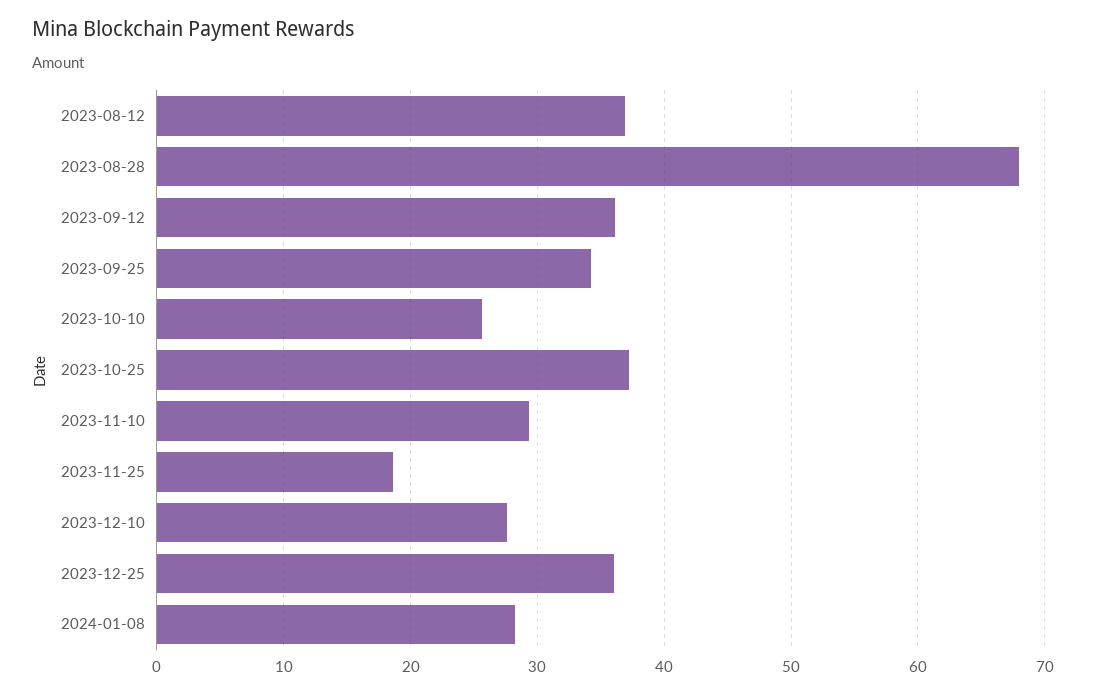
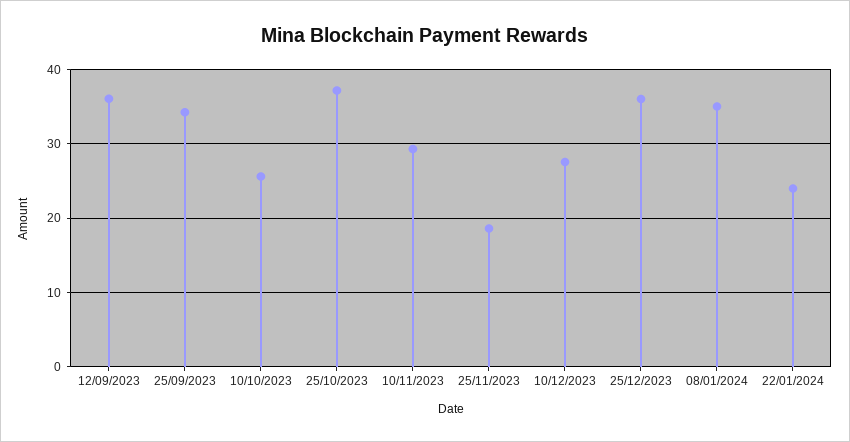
2023-08-12: 37 -> none
2023-08-28: 68 -> none
2024-01-08: 28 -> 35
22/01/2024: none -> 24

